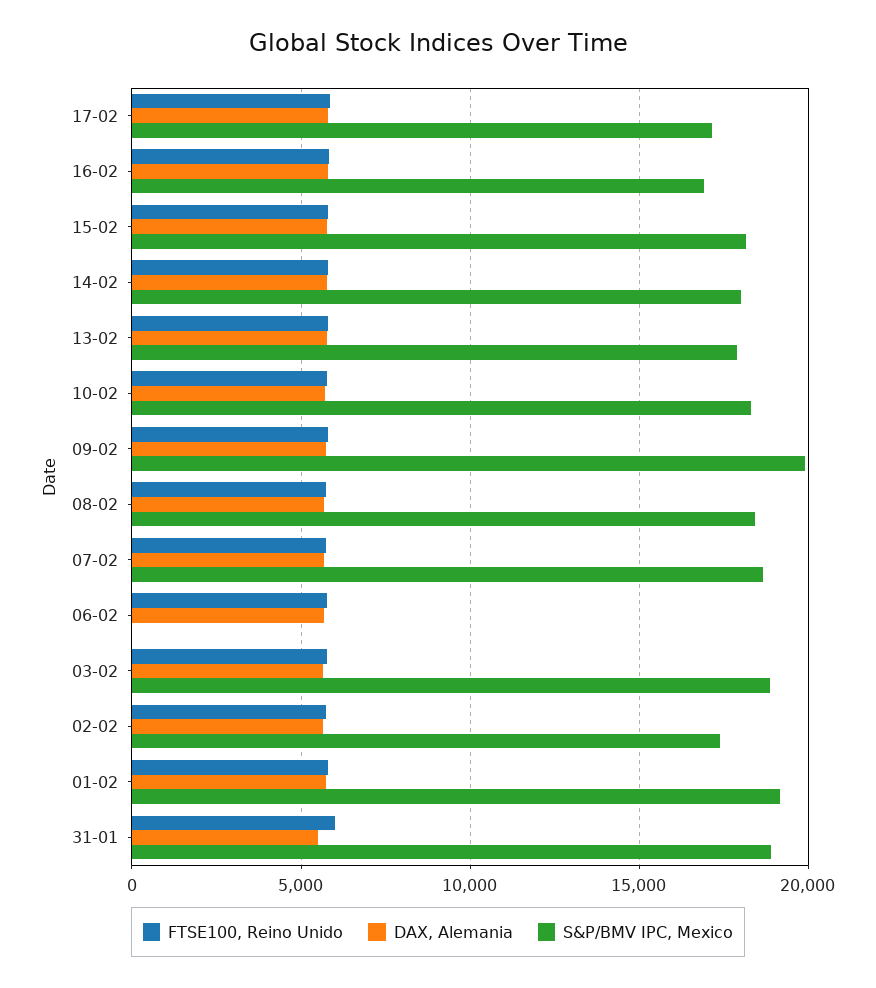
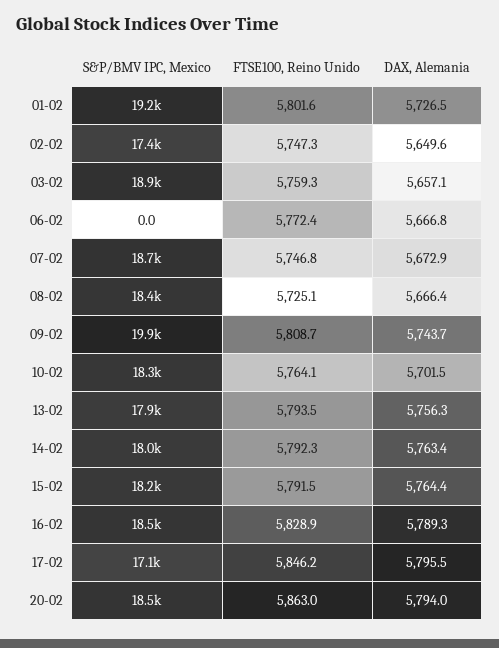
S&P/BMV IPC, Mexico, 16-02: 17000 -> 18500
FTSE100, Reino Unido, 31-01: 6000 -> none
DAX, Alemania, 31-01: 5500 -> none
S&P/BMV IPC, Mexico, 31-01: 19000 -> none
S&P/BMV IPC, Mexico, 20-02: none -> 18500
FTSE100, Reino Unido, 20-02: none -> 5863
DAX, Alemania, 20-02: none -> 5794

